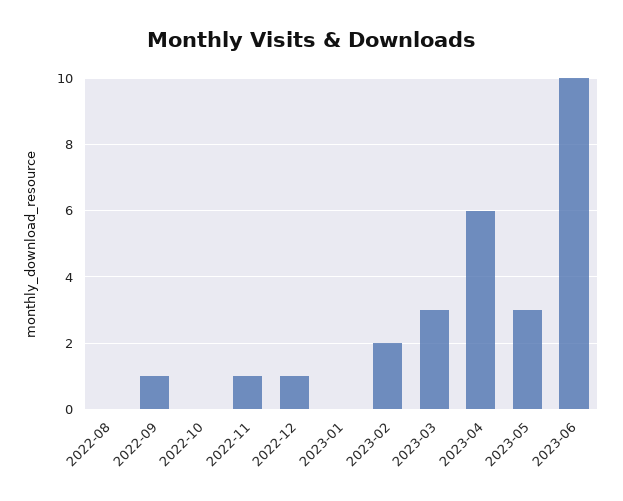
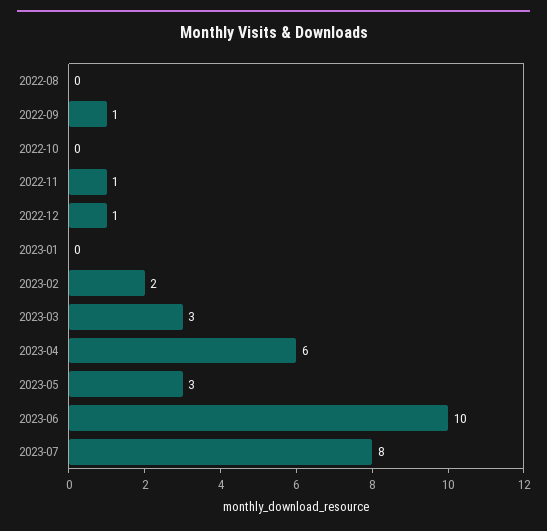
2023-07: none -> 8

